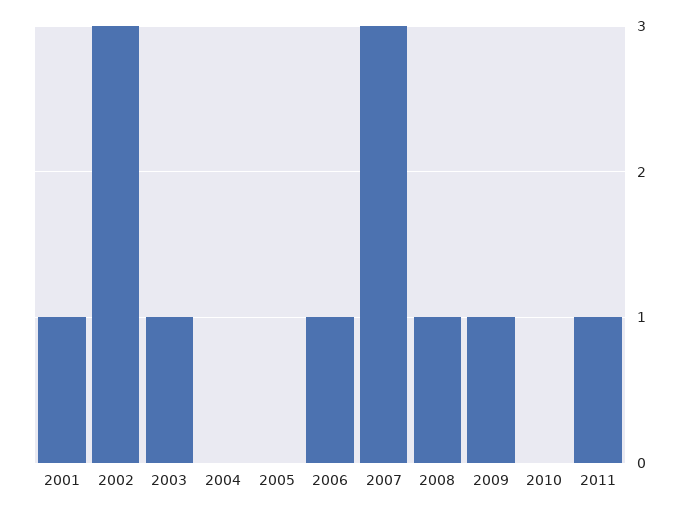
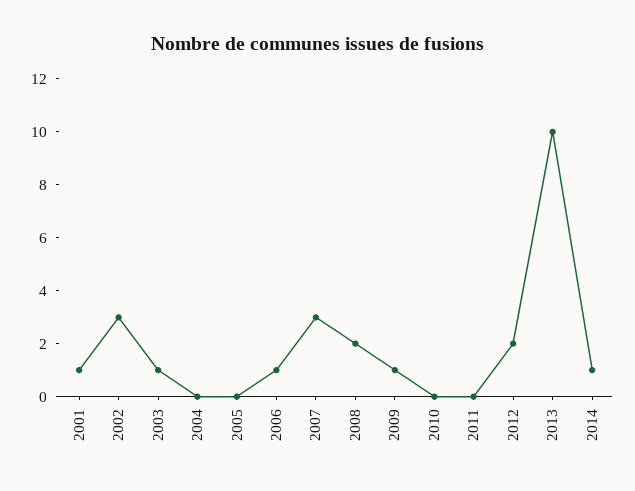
2008: 1 -> 2
2011: 1 -> 0
2012: none -> 2
2013: none -> 10
2014: none -> 1

